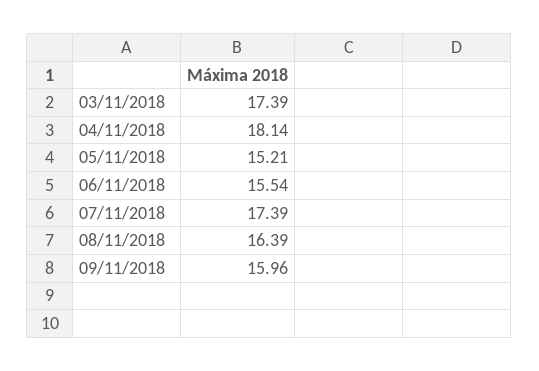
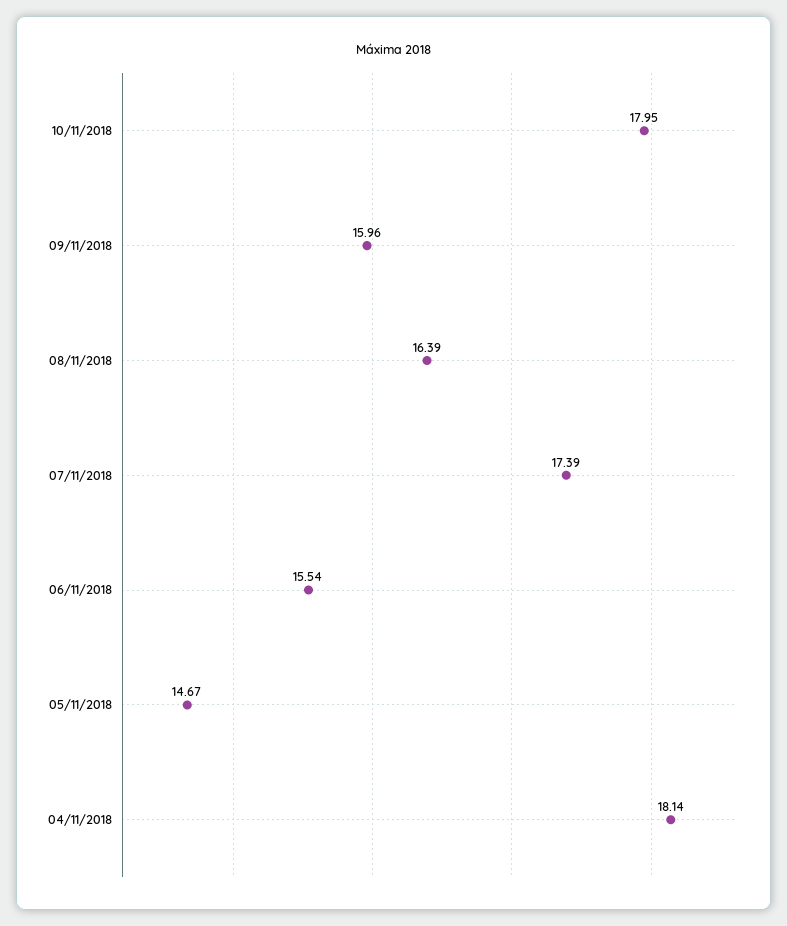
03/11/2018: 17.39 -> none
05/11/2018: 15.21 -> 14.67
10/11/2018: none -> 17.95

